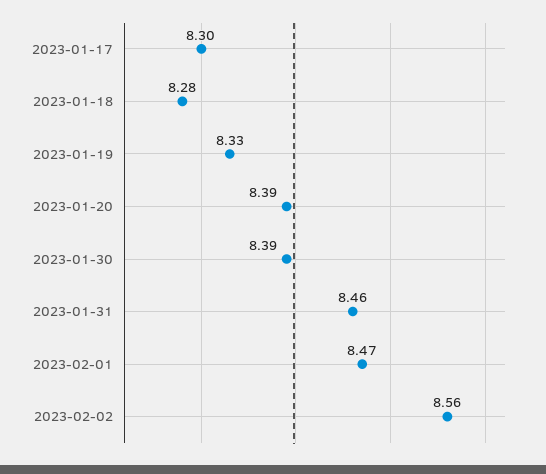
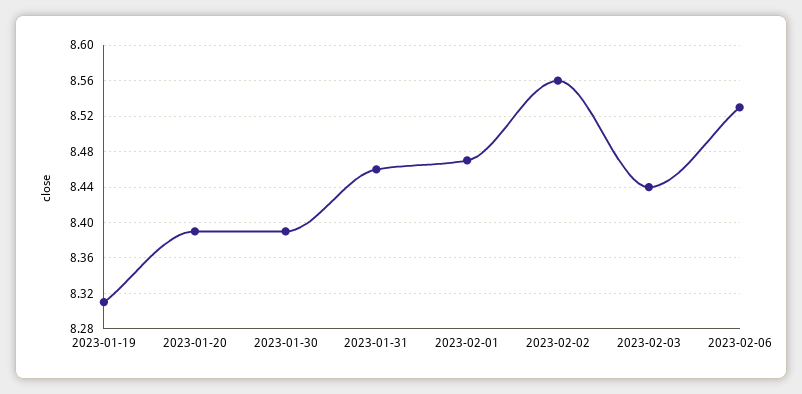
2023-01-17: 8.3 -> none
2023-01-18: 8.28 -> none
2023-01-19: 8.33 -> 8.31
2023-02-03: none -> 8.44
2023-02-06: none -> 8.53

